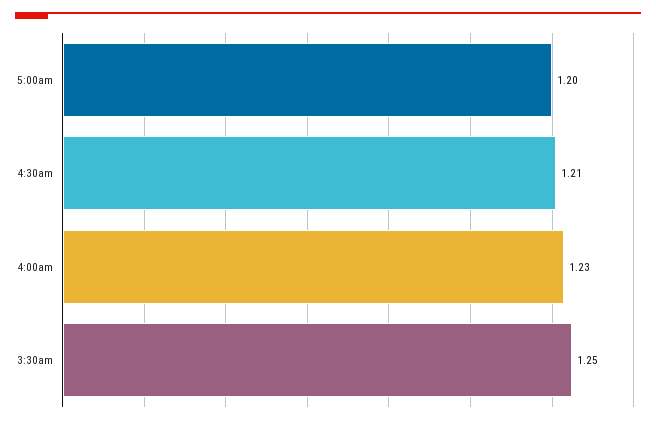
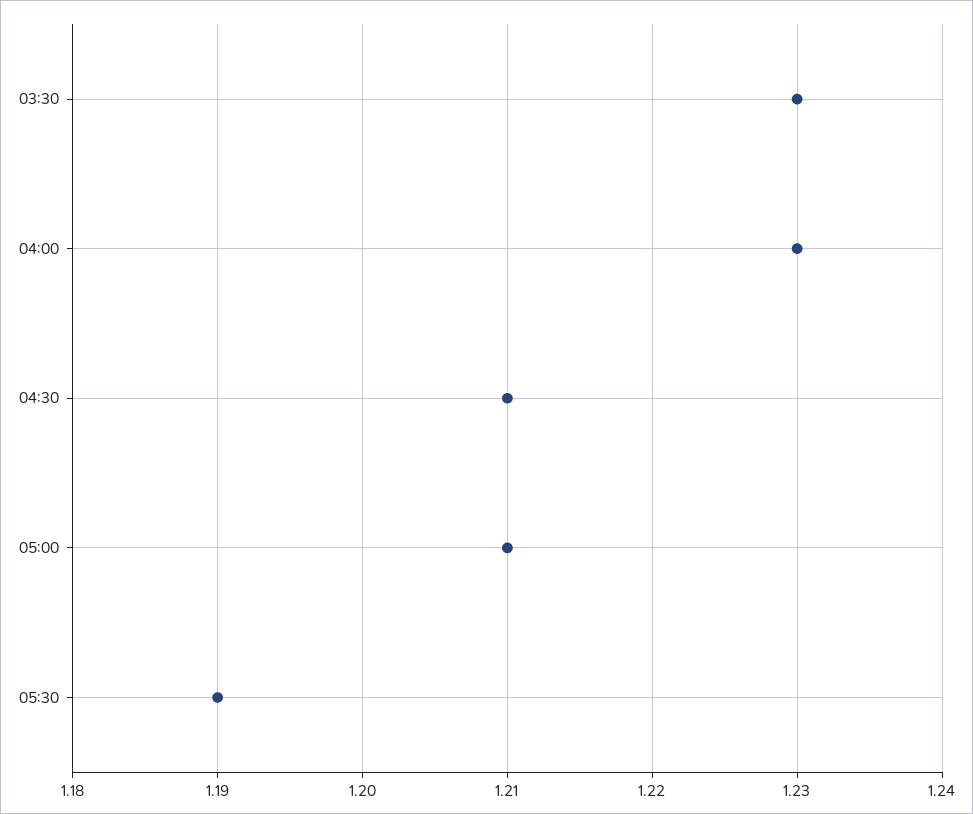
5:00am: 1.2 -> 1.21
3:30am: 1.25 -> 1.23
05:30: none -> 1.19

